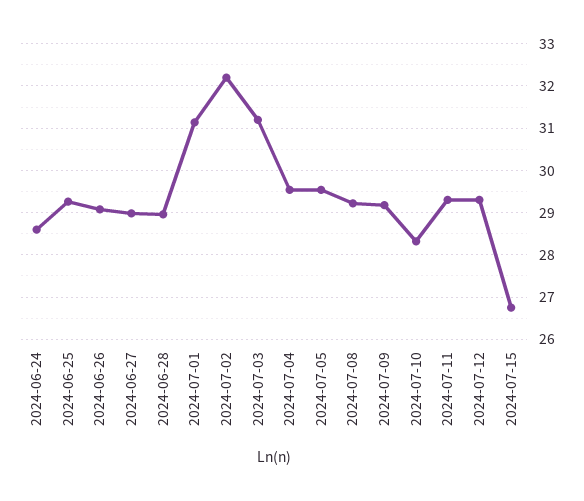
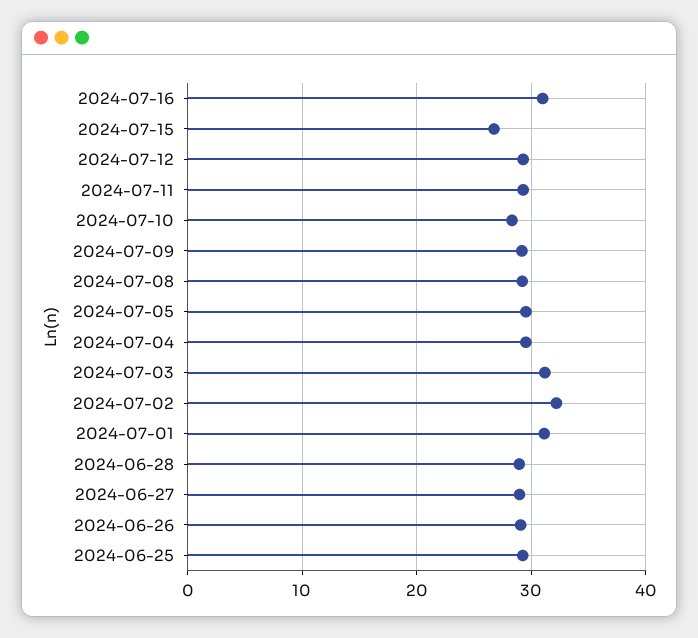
2024-06-24: 28.6 -> none
2024-07-16: none -> 31

